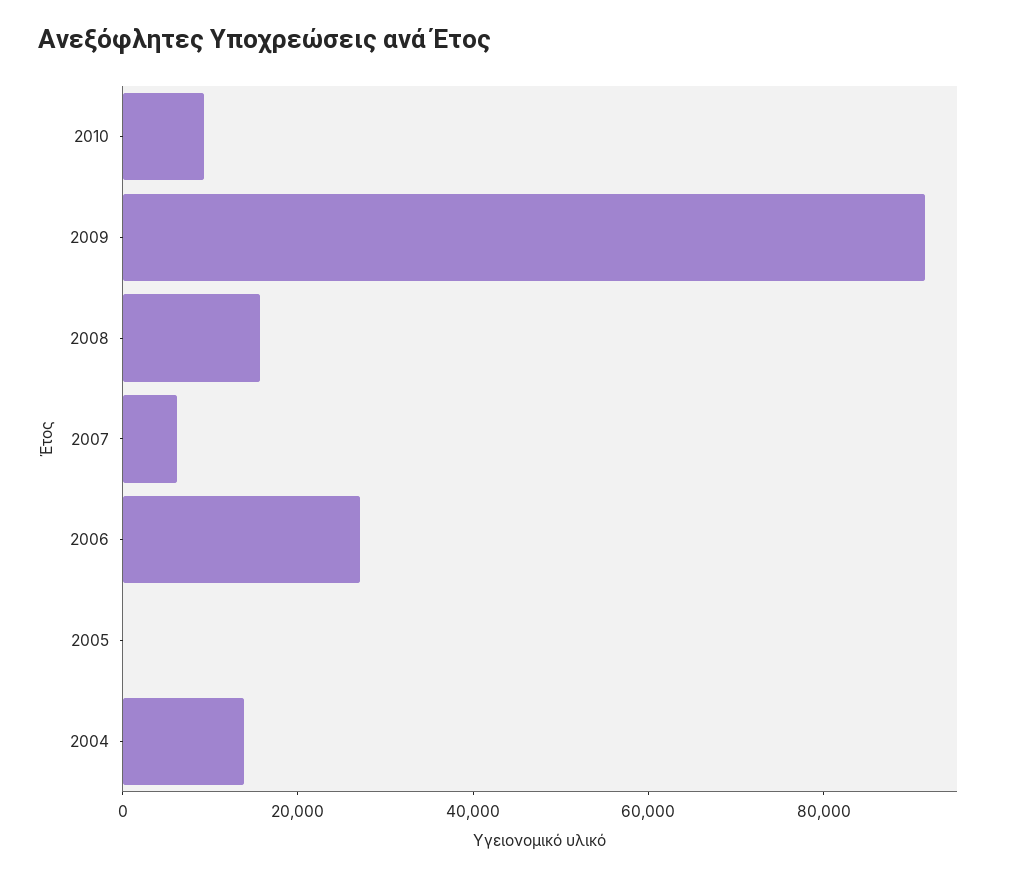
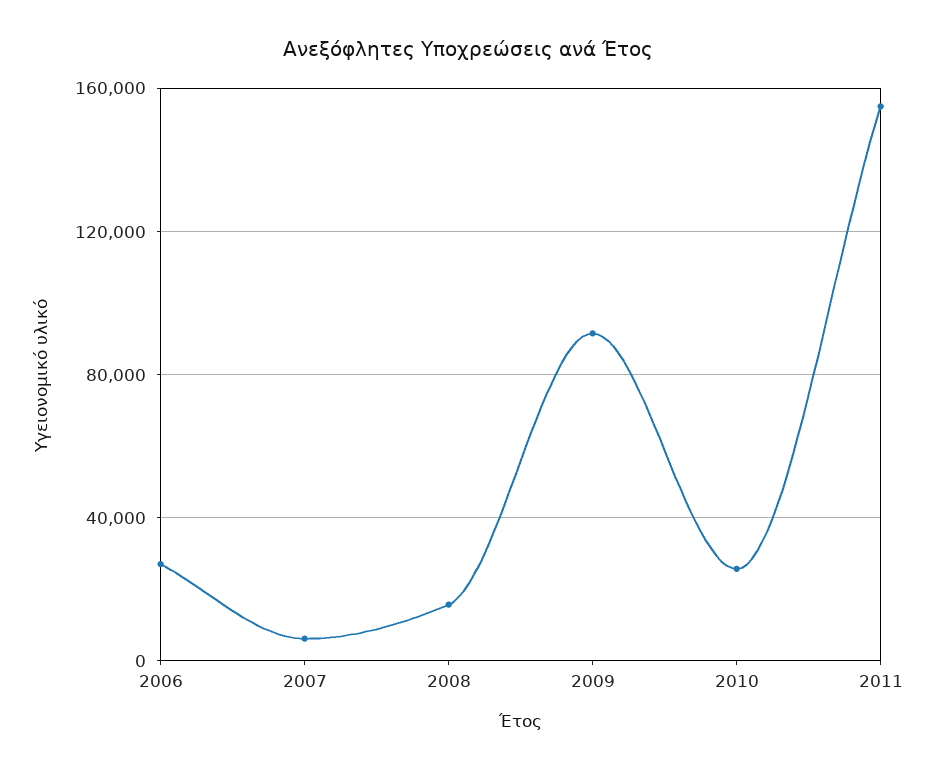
2010: 10000 -> 25000
2005: 0 -> none
2004: 15000 -> none
2011: none -> 155000

